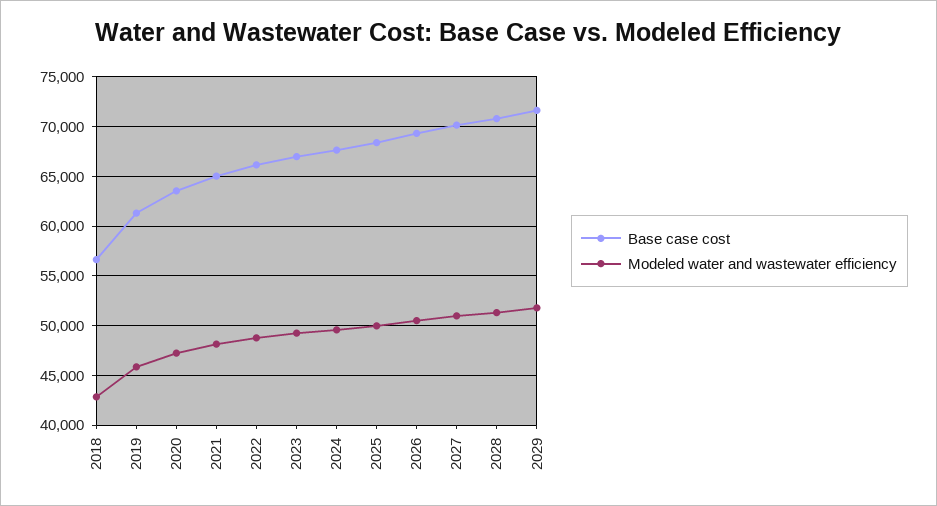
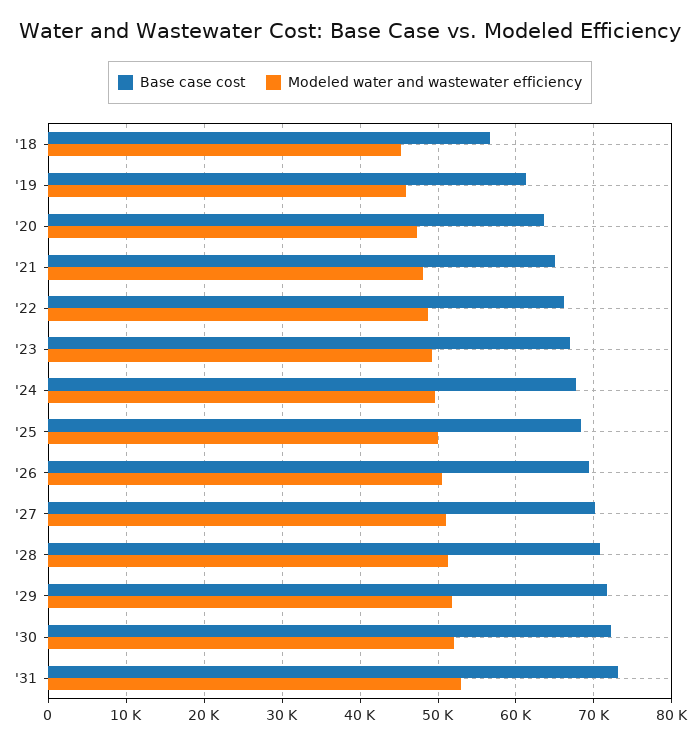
Modeled water and wastewater efficiency, 2018: 43000 -> 45000
Base case cost, '30: none -> 72000
Modeled water and wastewater efficiency, '30: none -> 52000
Base case cost, '31: none -> 73000
Modeled water and wastewater efficiency, '31: none -> 53000

